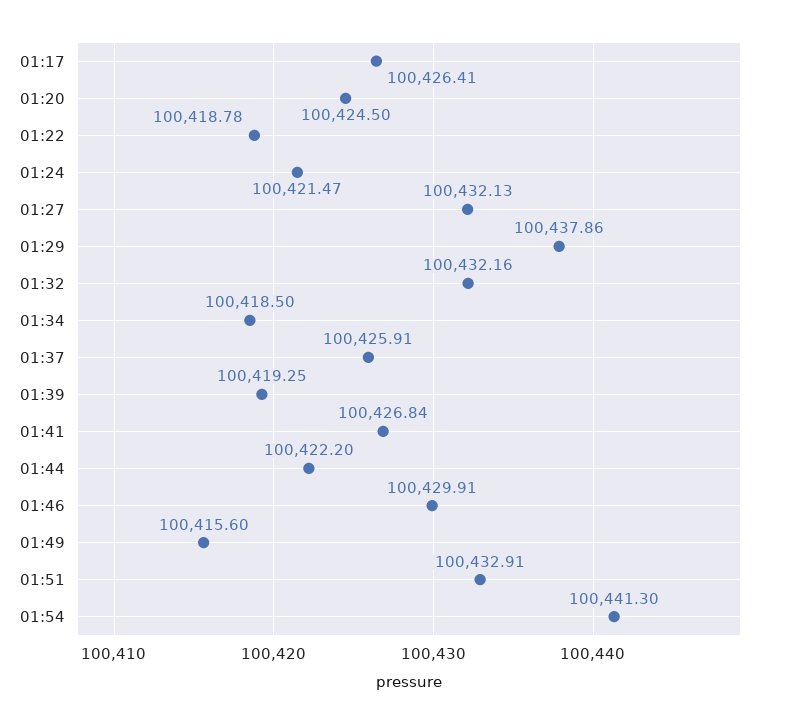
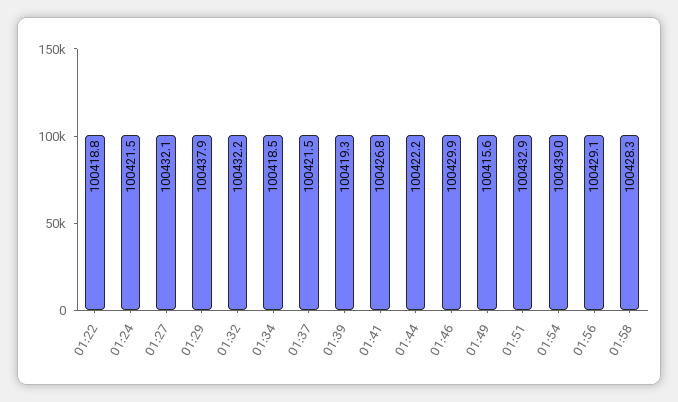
01:17: 100426.41 -> none
01:20: 100424.5 -> none
01:37: 100425.91 -> 100421.5
01:54: 100441.3 -> 100439
01:56: none -> 100429.1
01:58: none -> 100428.3

